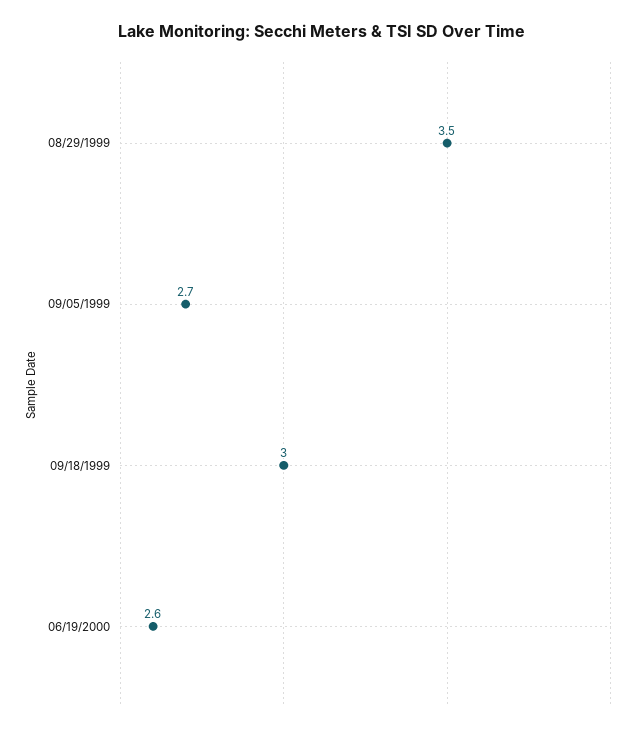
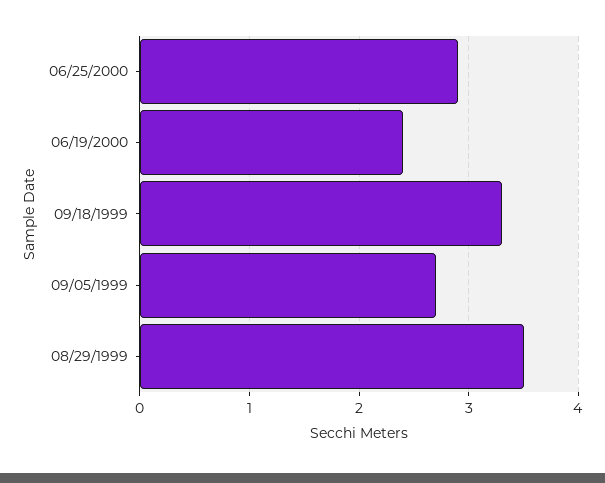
09/18/1999: 3 -> 3.3
06/19/2000: 2.6 -> 2.4
06/25/2000: none -> 2.9

